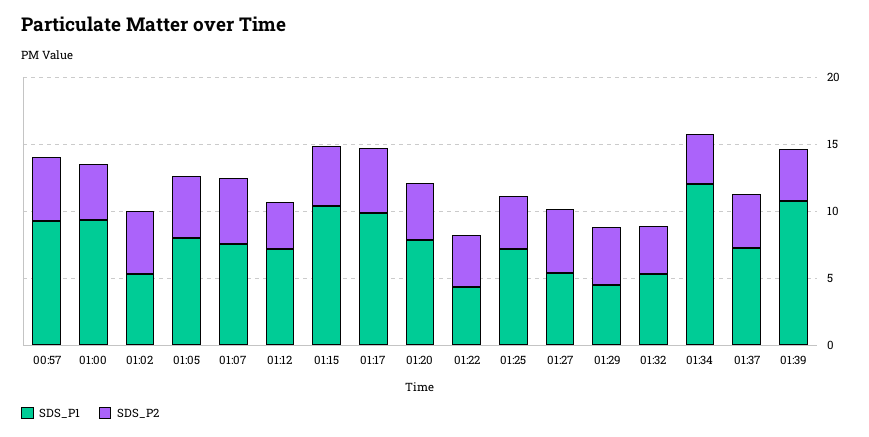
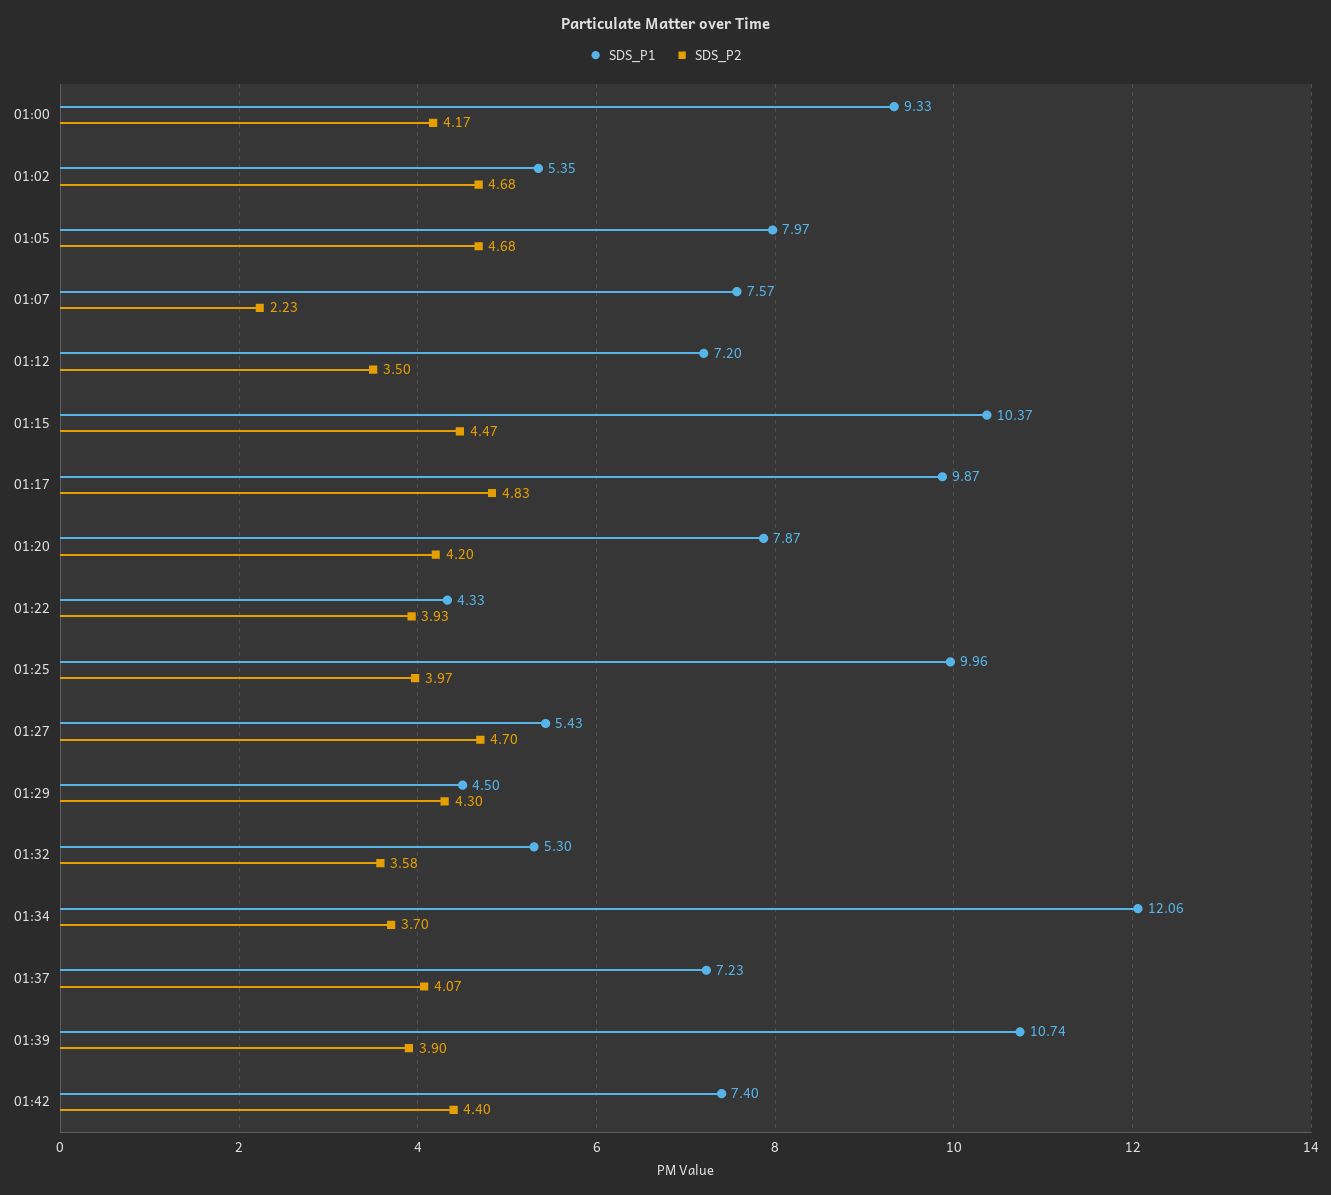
SDS_P1, 00:57: 9 -> none
SDS_P2, 00:57: 5 -> none
SDS_P2, 01:07: 5 -> 2.23
SDS_P1, 01:25: 7 -> 9.96
SDS_P1, 01:42: none -> 7.4
SDS_P2, 01:42: none -> 4.4

